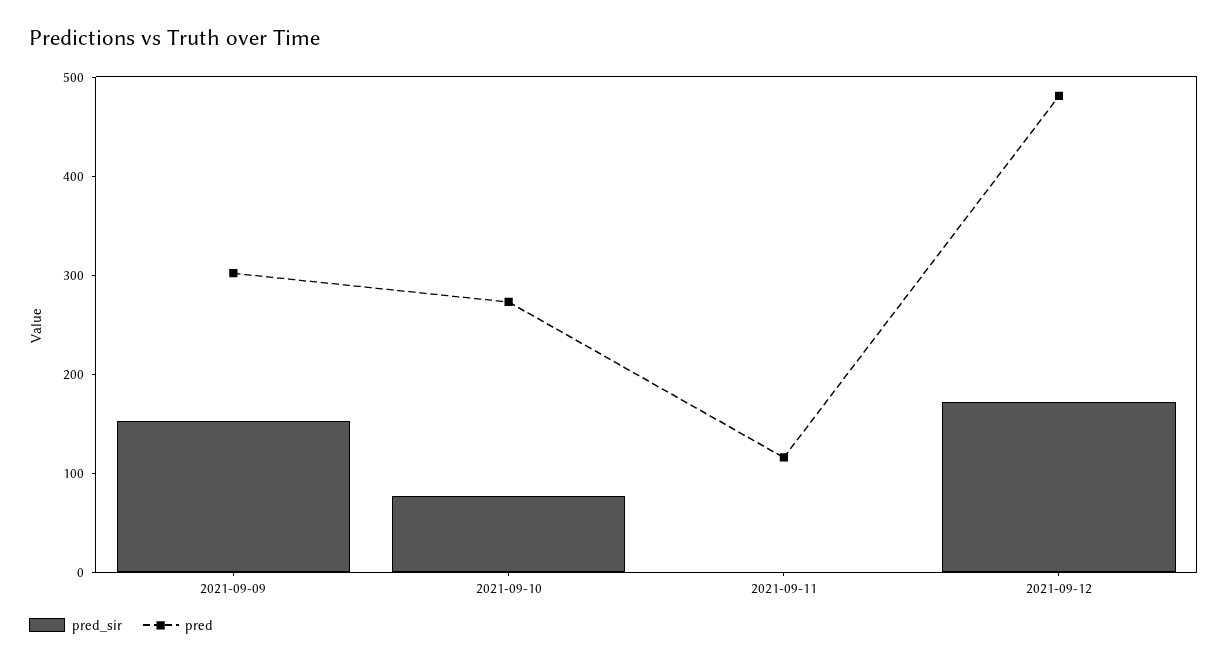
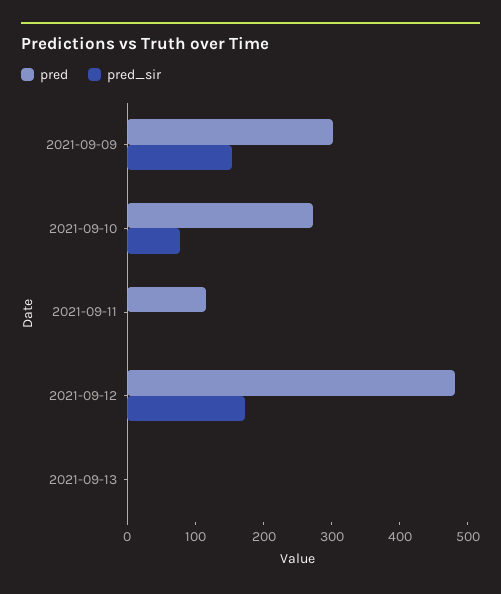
pred, 2021-09-13: none -> 0
pred_sir, 2021-09-13: none -> 0

